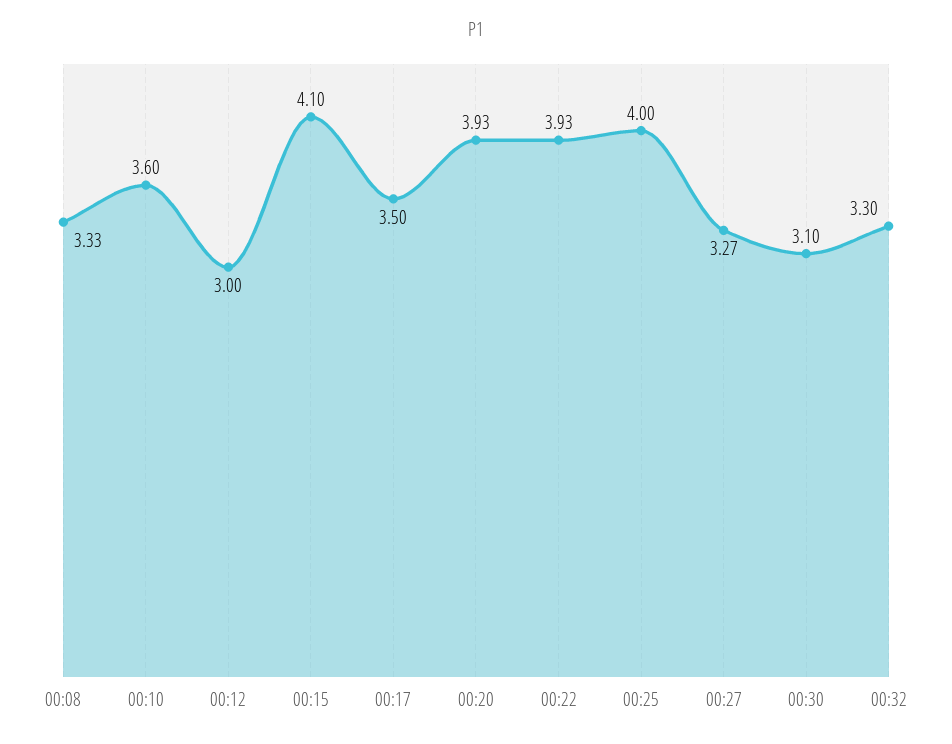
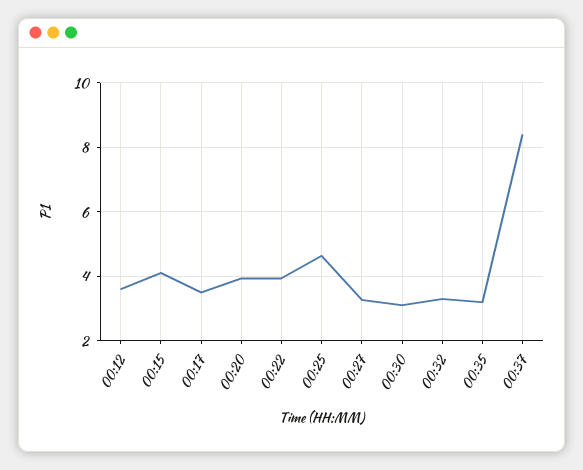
00:08: 3.33 -> none
00:10: 3.6 -> none
00:12: 3 -> 3.6
00:25: 4 -> 4.6
00:35: none -> 3.2
00:37: none -> 8.4

